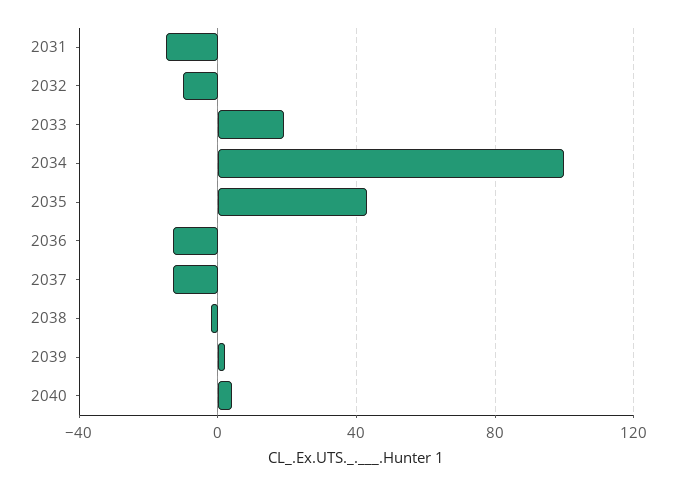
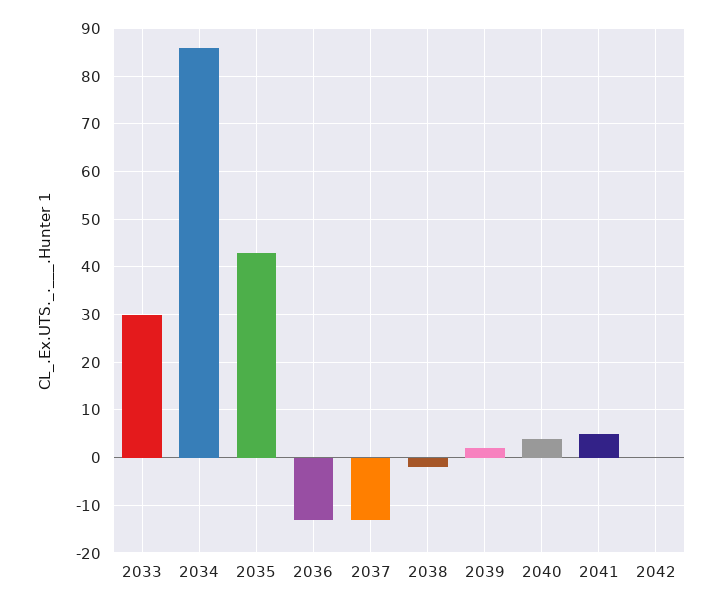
2031: -15 -> none
2032: -10 -> none
2033: 20 -> 30
2034: 100 -> 85
2041: none -> 5
2042: none -> 0

